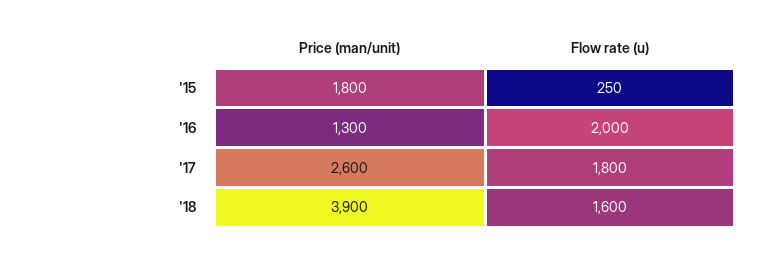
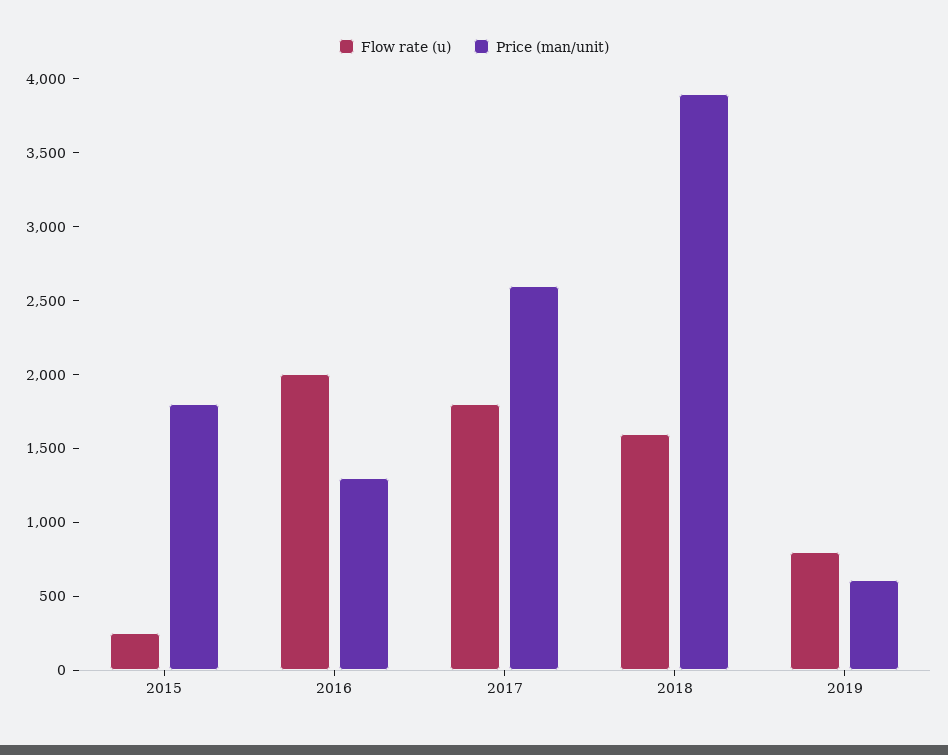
Flow rate (u), 2019: none -> 800
Price (man/unit), 2019: none -> 600

